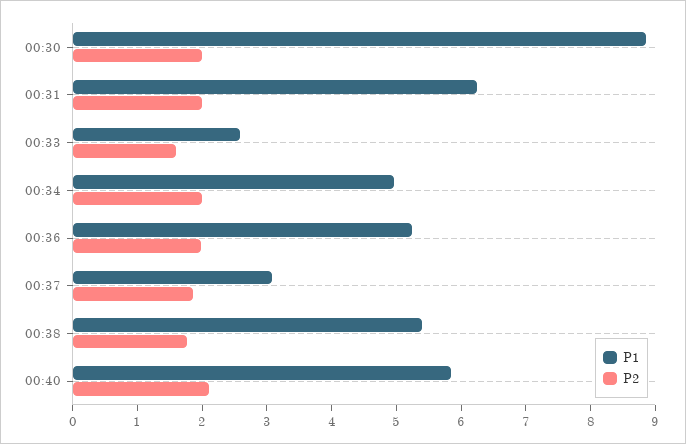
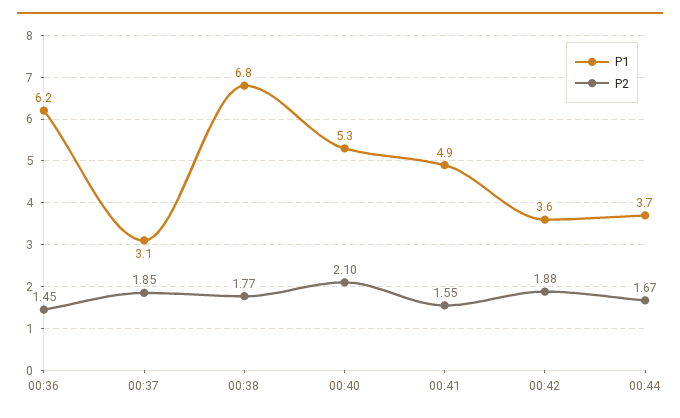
P1, 00:30: 8.8 -> none
P2, 00:30: 2 -> none
P1, 00:31: 6.2 -> none
P2, 00:31: 2 -> none
P1, 00:33: 2.6 -> none
P2, 00:33: 1.6 -> none
P1, 00:34: 5 -> none
P2, 00:34: 2 -> none
P1, 00:36: 5.2 -> 6.2
P2, 00:36: 2 -> 1.45
P1, 00:38: 5.4 -> 6.8
P1, 00:40: 5.8 -> 5.3
P1, 00:41: none -> 4.9
P2, 00:41: none -> 1.55
P1, 00:42: none -> 3.6
P2, 00:42: none -> 1.88
P1, 00:44: none -> 3.7
P2, 00:44: none -> 1.67

